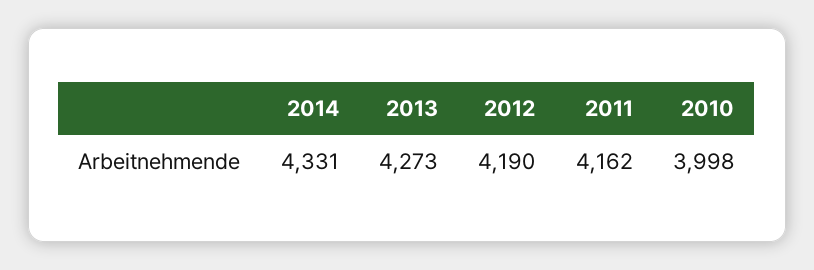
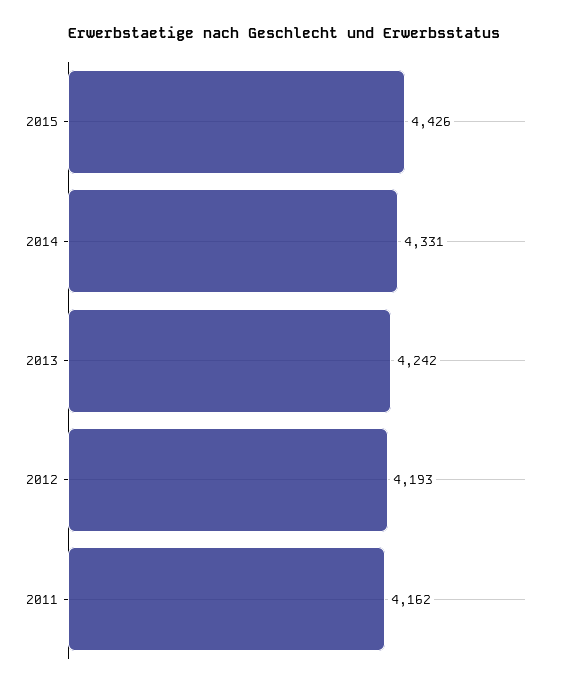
2013: 4273 -> 4242
2012: 4190 -> 4193
2010: 3998 -> none
2015: none -> 4426

